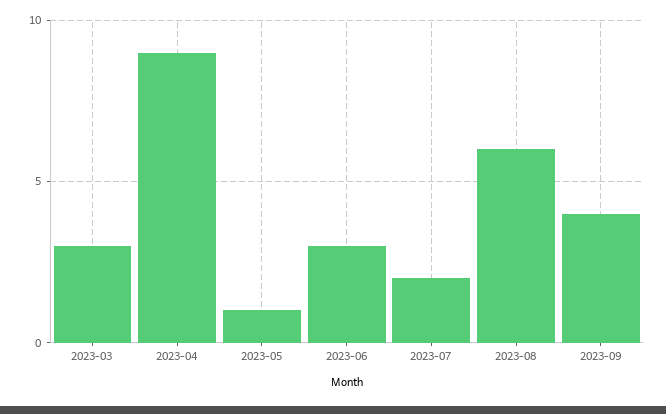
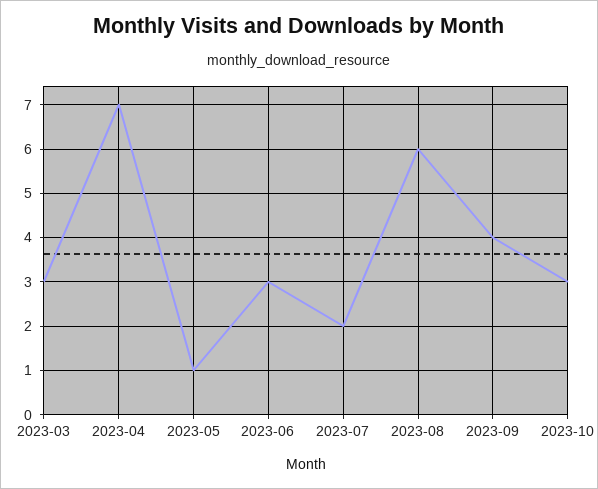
2023-04: 9 -> 7
2023-10: none -> 3

